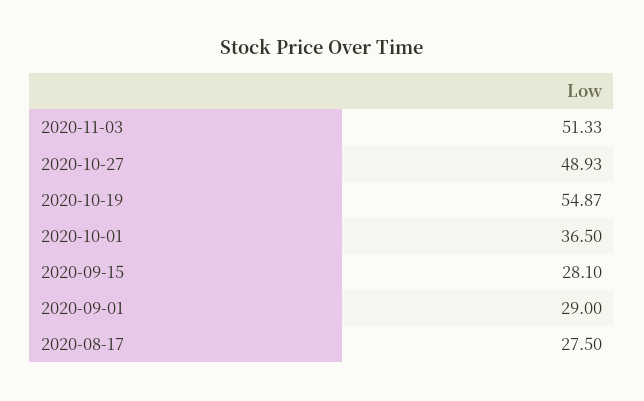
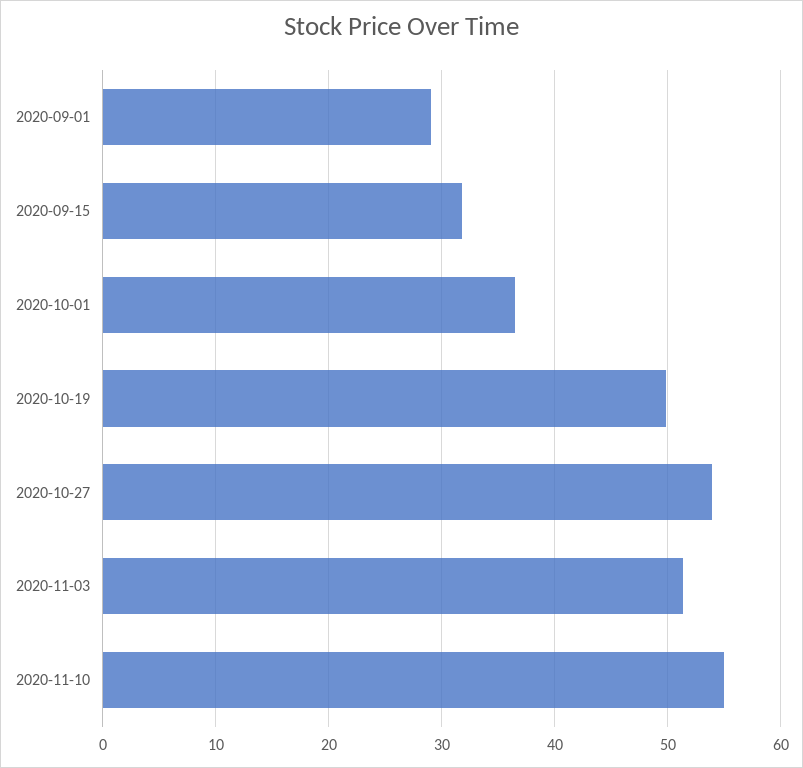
2020-10-27: 48.93 -> 54
2020-10-19: 54.87 -> 50
2020-09-15: 28.1 -> 32
2020-08-17: 27.5 -> none
2020-11-10: none -> 55

